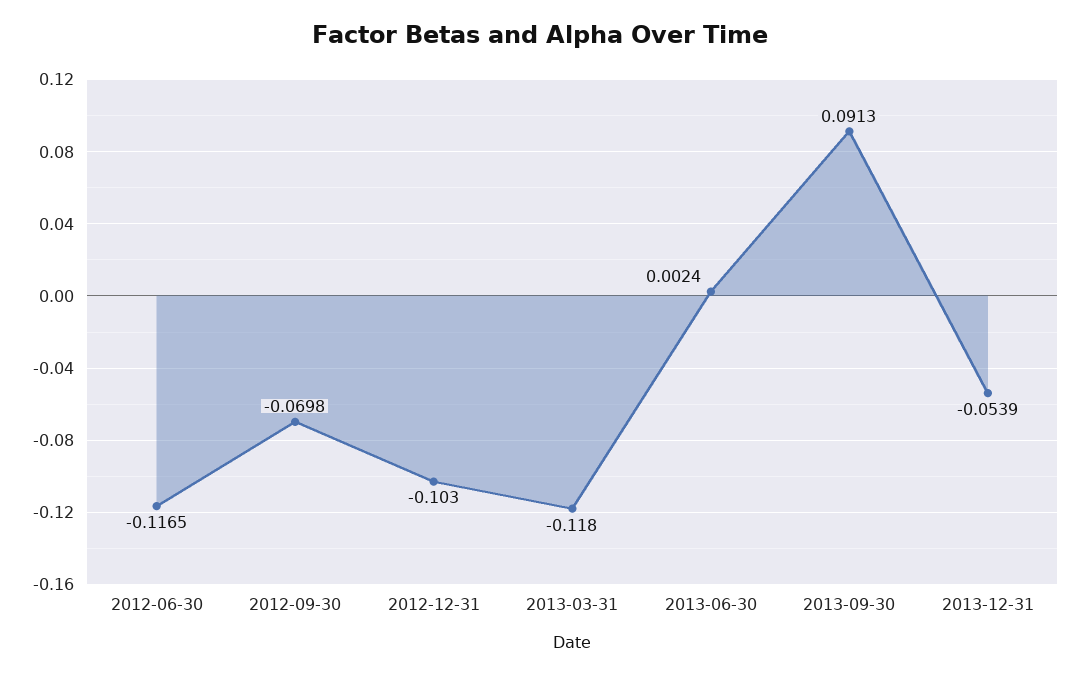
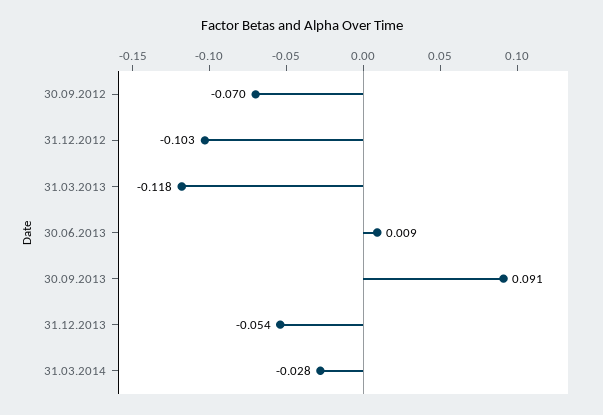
2012-06-30: -0.1165 -> none
2013-06-30: 0.0024 -> 0.009
31.03.2014: none -> -0.028

